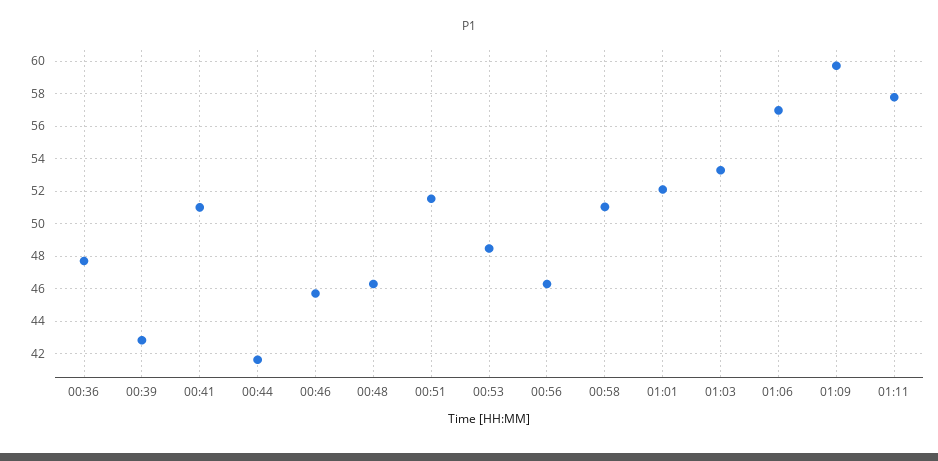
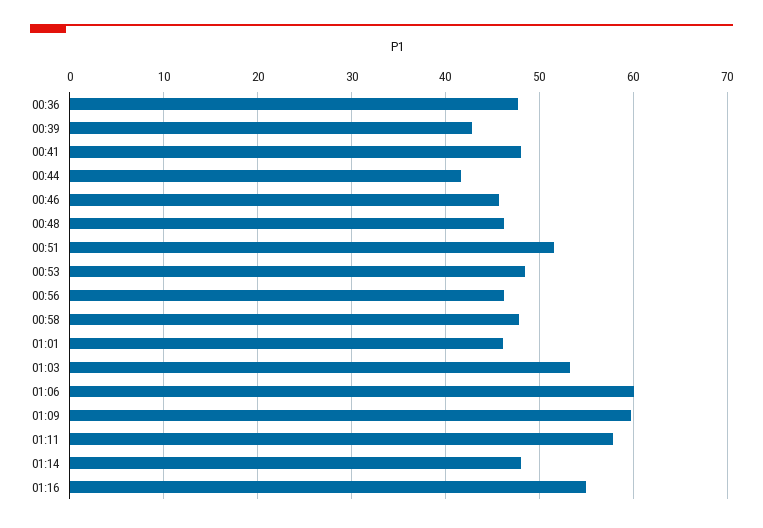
00:41: 51 -> 48
00:58: 51 -> 48
01:01: 52 -> 46
01:06: 57 -> 60
01:14: none -> 48
01:16: none -> 55

